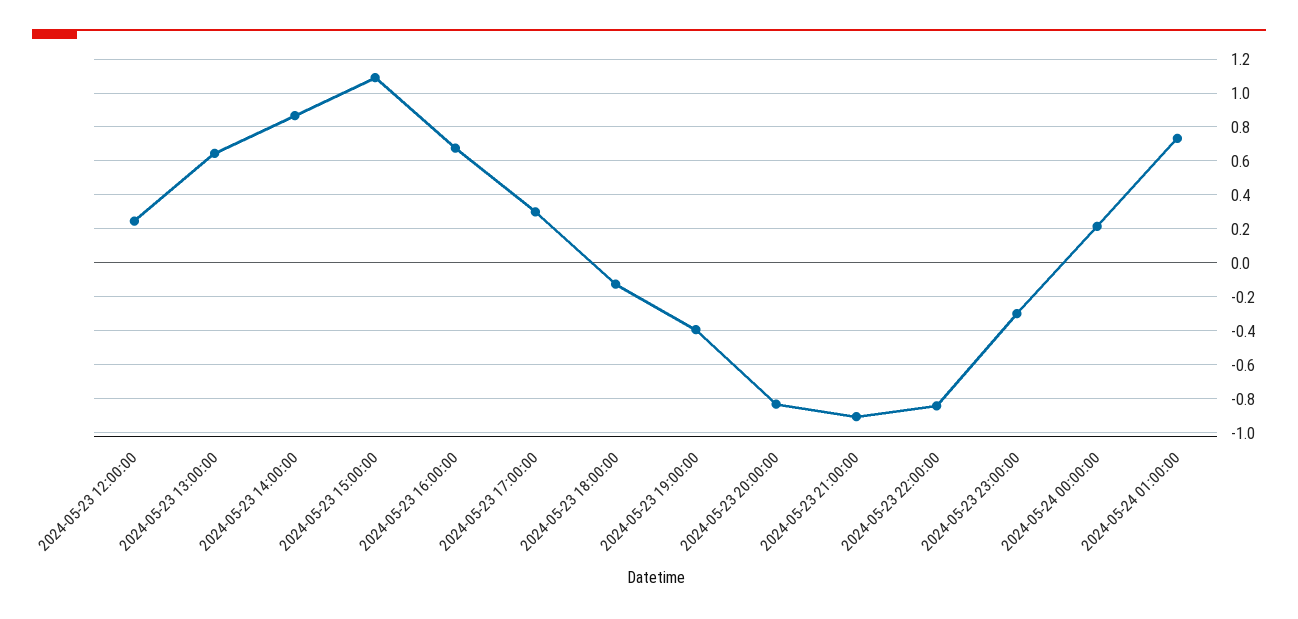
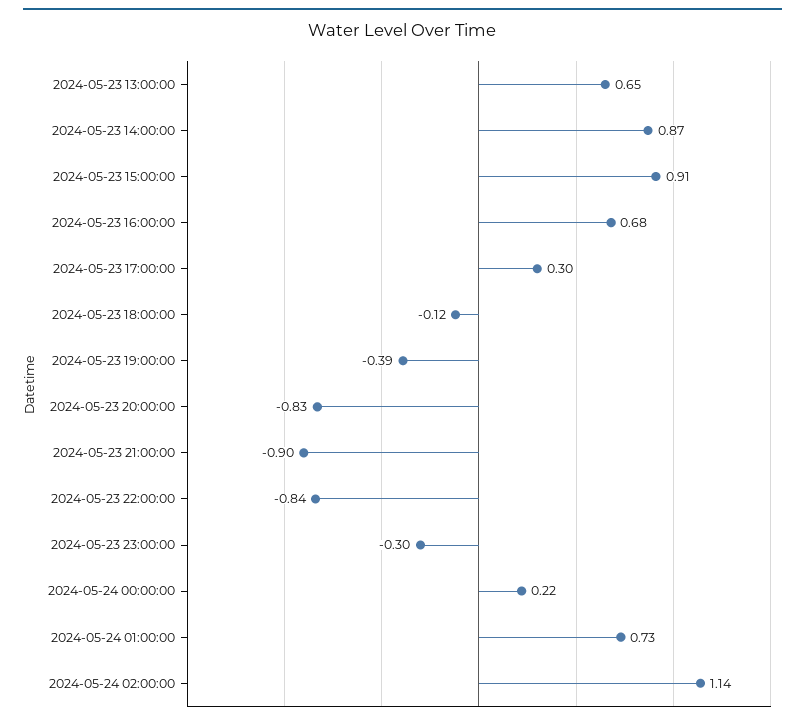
2024-05-23 12:00:00: 0.25 -> none
2024-05-23 15:00:00: 1.1 -> 0.91
2024-05-24 02:00:00: none -> 1.14

